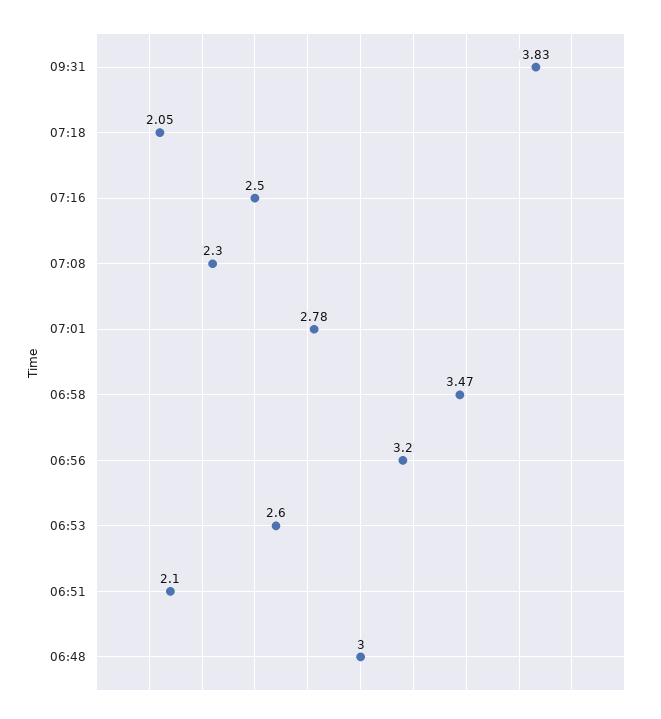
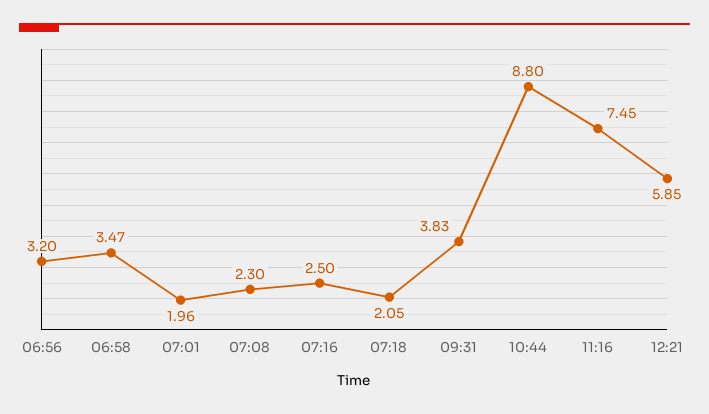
07:01: 2.78 -> 1.96
06:53: 2.6 -> none
06:51: 2.1 -> none
06:48: 3 -> none
10:44: none -> 8.8
11:16: none -> 7.45
12:21: none -> 5.85

